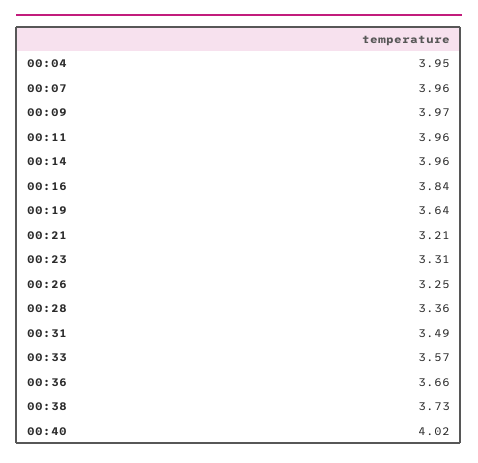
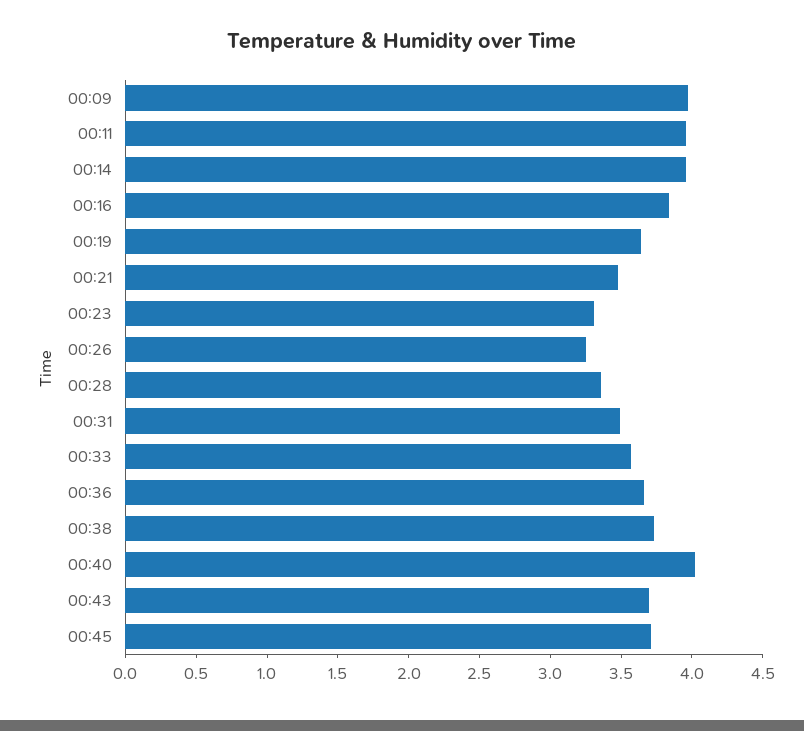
00:04: 3.95 -> none
00:07: 3.96 -> none
00:21: 3.21 -> 3.5
00:43: none -> 3.7
00:45: none -> 3.7

